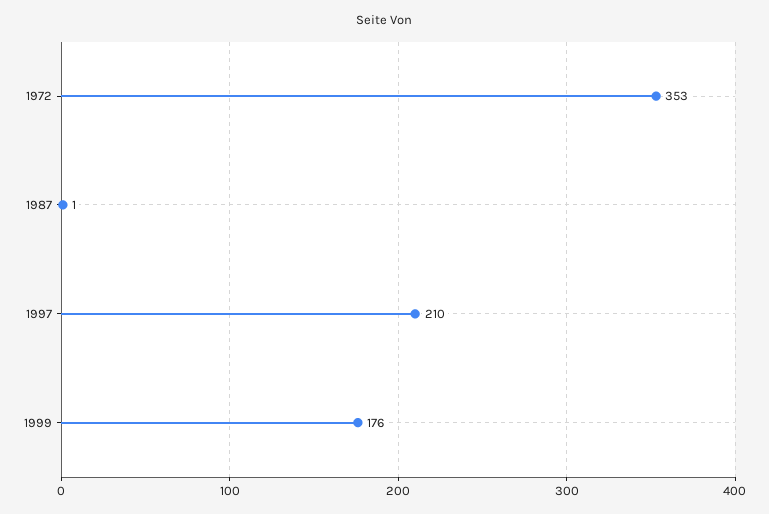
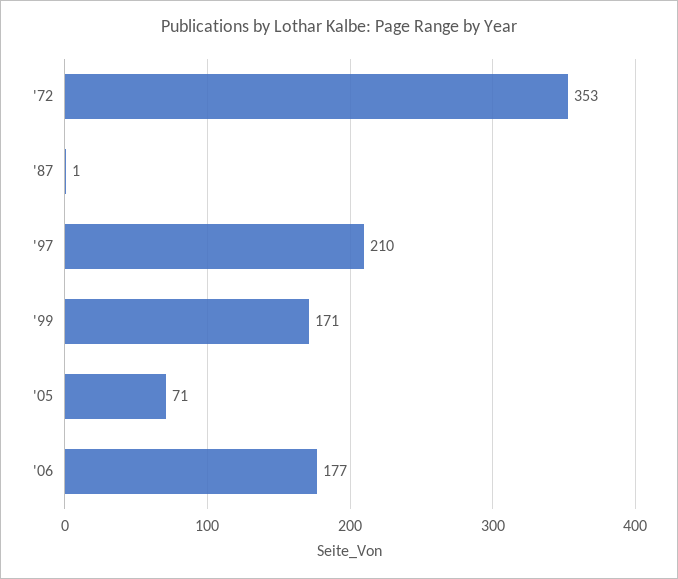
1999: 176 -> 171
'05: none -> 71
'06: none -> 177

